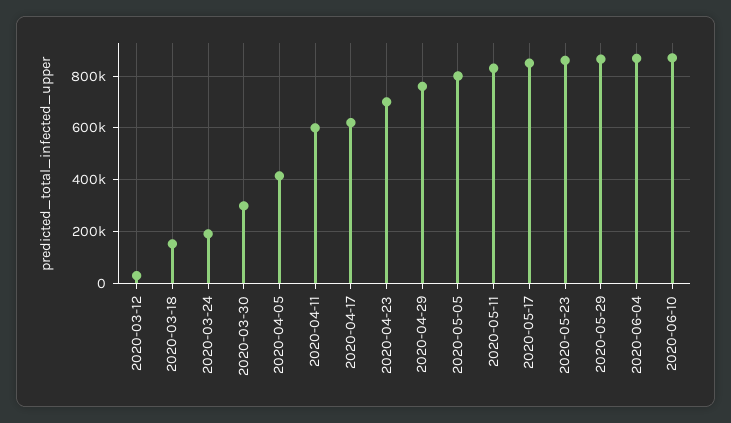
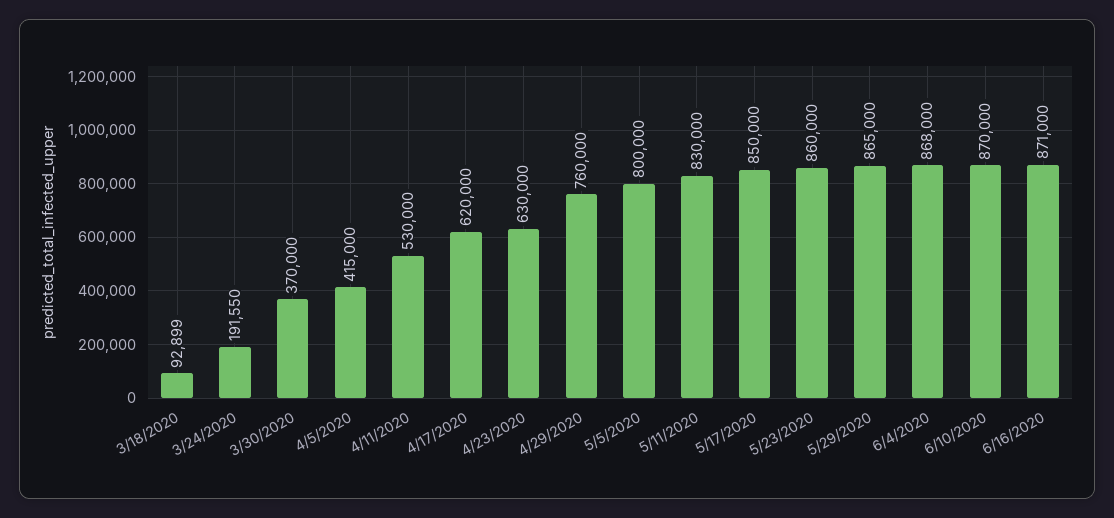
2020-03-12: 25000 -> none
2020-03-18: 150000 -> 92899
2020-03-30: 300000 -> 370000
2020-04-11: 600000 -> 530000
2020-04-23: 700000 -> 630000
6/16/2020: none -> 871000

